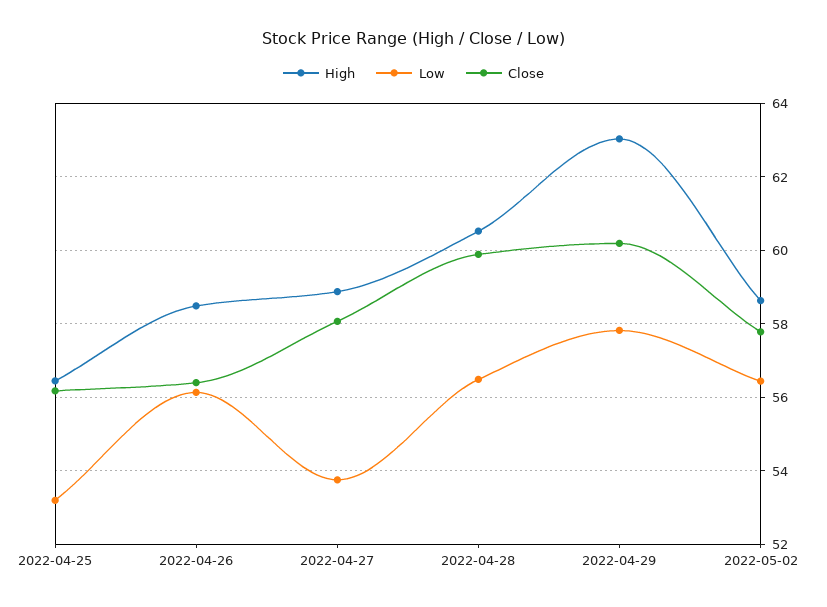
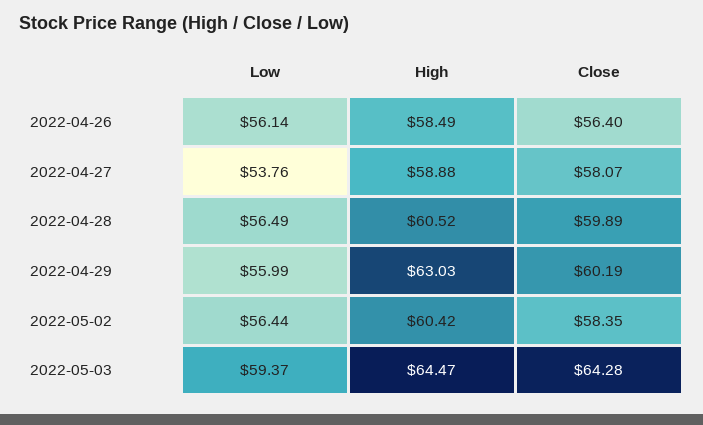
High, 2022-04-25: 56.4 -> none
Low, 2022-04-25: 53.2 -> none
Close, 2022-04-25: 56.2 -> none
Low, 2022-04-29: 57.8 -> 55.99
High, 2022-05-02: 58.6 -> 60.42
Close, 2022-05-02: 57.8 -> 58.35
Low, 2022-05-03: none -> 59.37
High, 2022-05-03: none -> 64.47
Close, 2022-05-03: none -> 64.28

